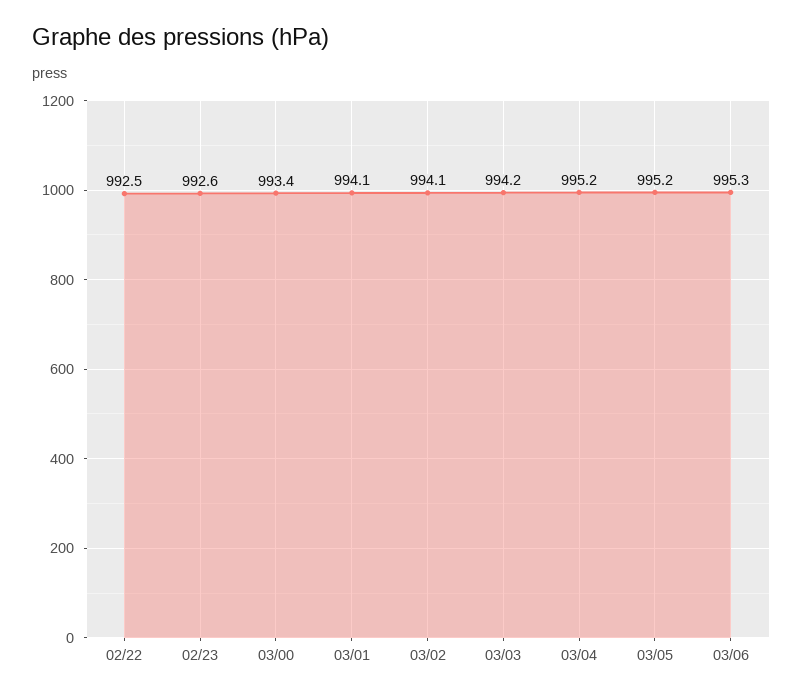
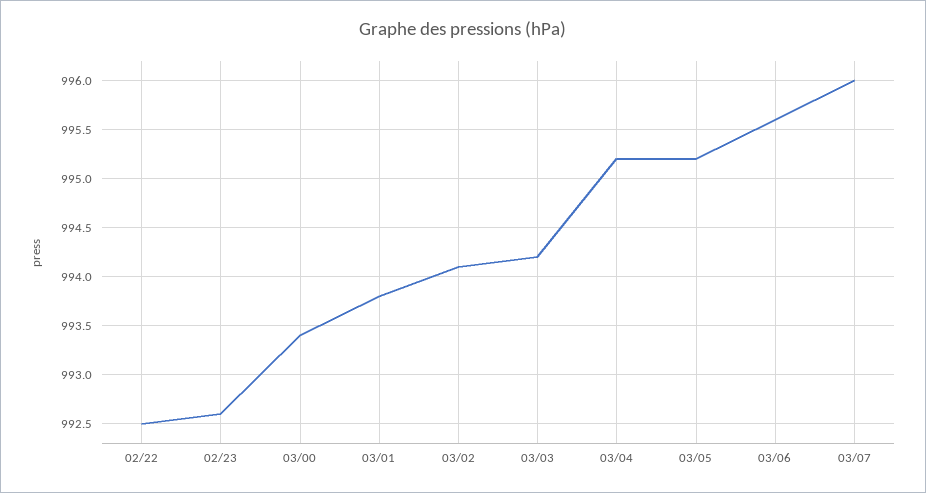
03/01: 994.1 -> 993.8
03/06: 995.3 -> 995.6
03/07: none -> 996

